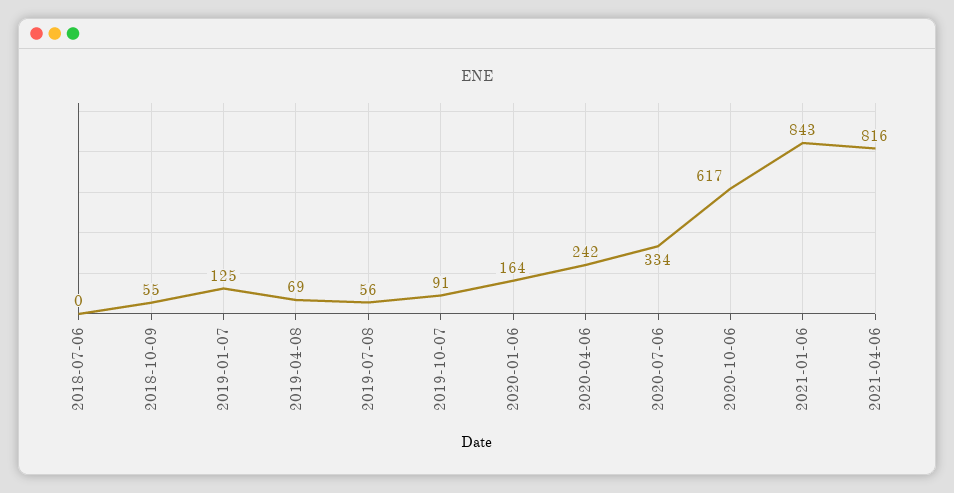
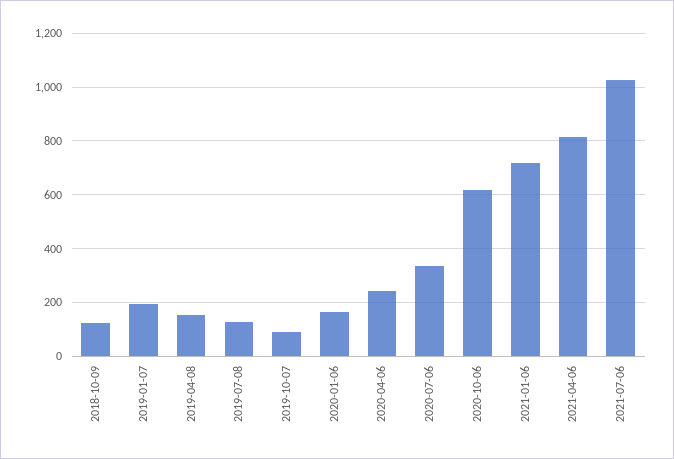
2018-07-06: 0 -> none
2018-10-09: 55 -> 125
2019-01-07: 125 -> 200
2019-04-08: 69 -> 150
2019-07-08: 56 -> 125
2021-01-06: 843 -> 725
2021-07-06: none -> 1025

